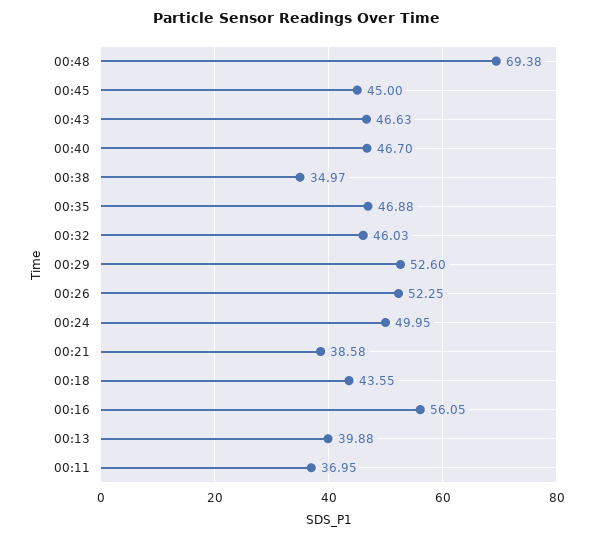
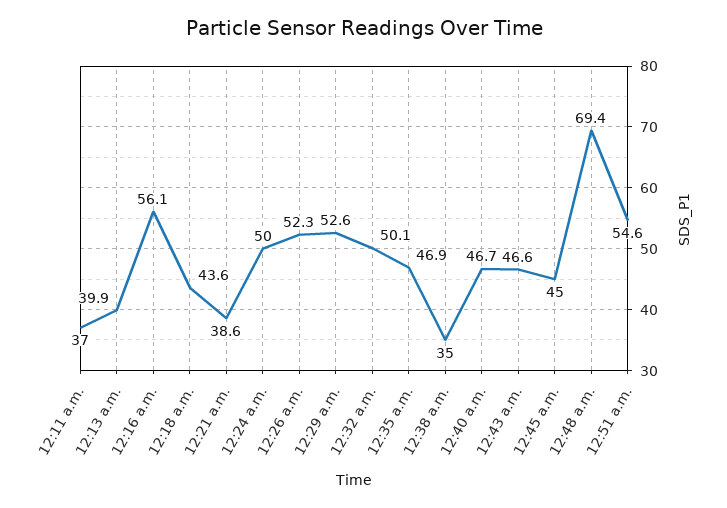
00:32: 46.03 -> 50.1
12:51 a.m.: none -> 54.6

